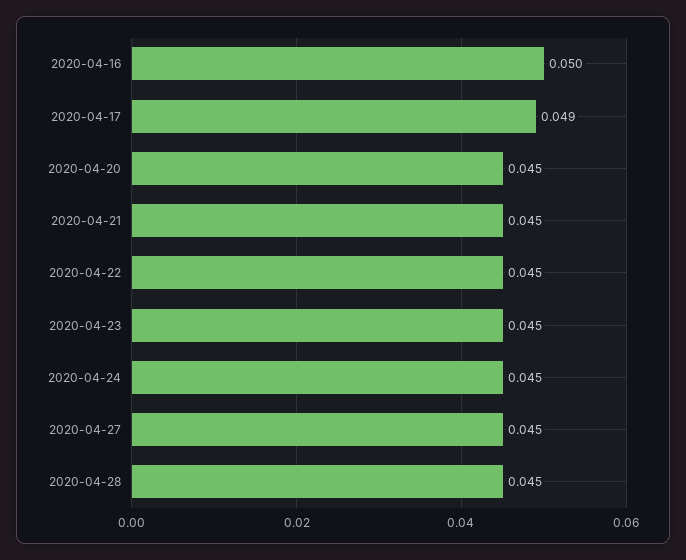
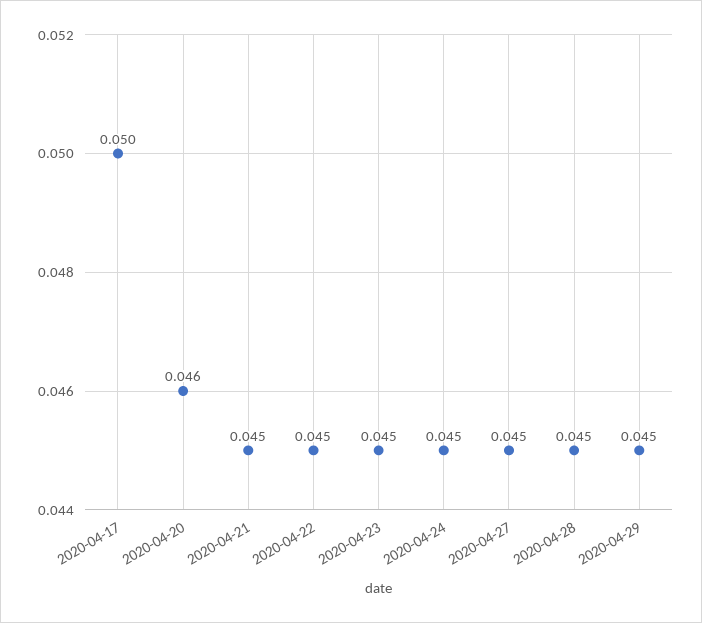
2020-04-16: 0.05 -> none
2020-04-17: 0.049 -> 0.05
2020-04-20: 0.045 -> 0.046
2020-04-29: none -> 0.045

